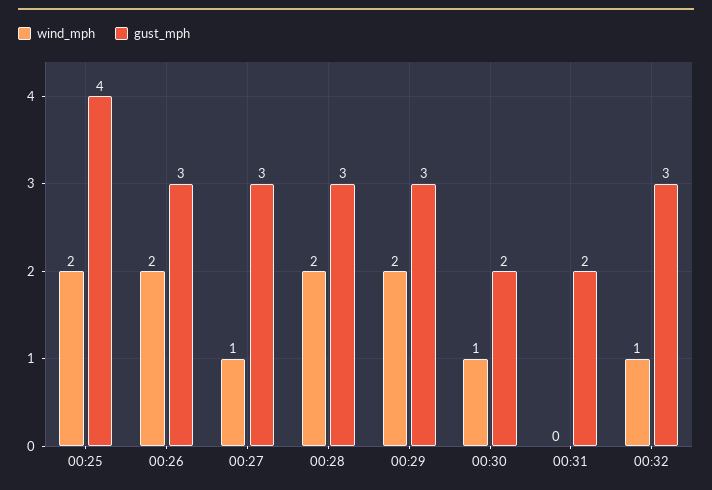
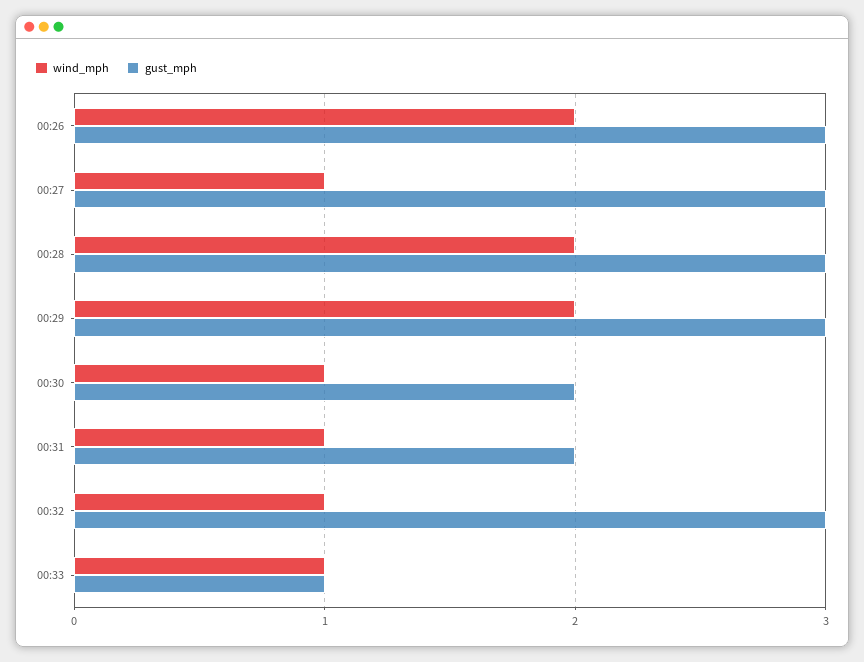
wind_mph, 00:25: 2 -> none
gust_mph, 00:25: 4 -> none
wind_mph, 00:31: 0 -> 1
wind_mph, 00:33: none -> 1
gust_mph, 00:33: none -> 1

